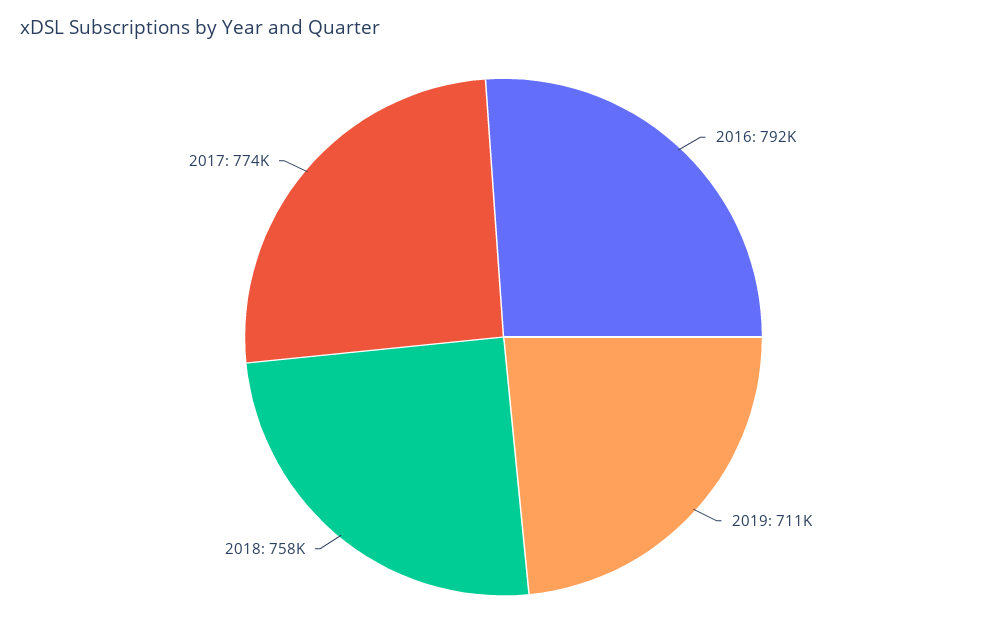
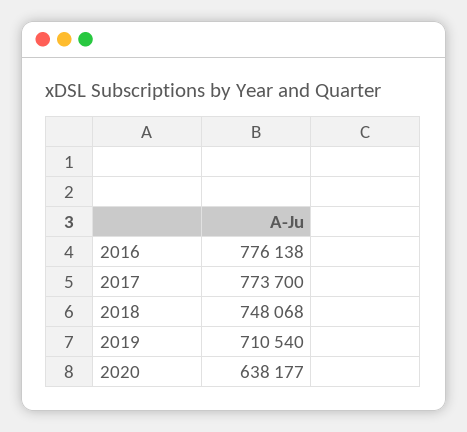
2016: 792000 -> 776138
2018: 758000 -> 748068
2020: none -> 638177

